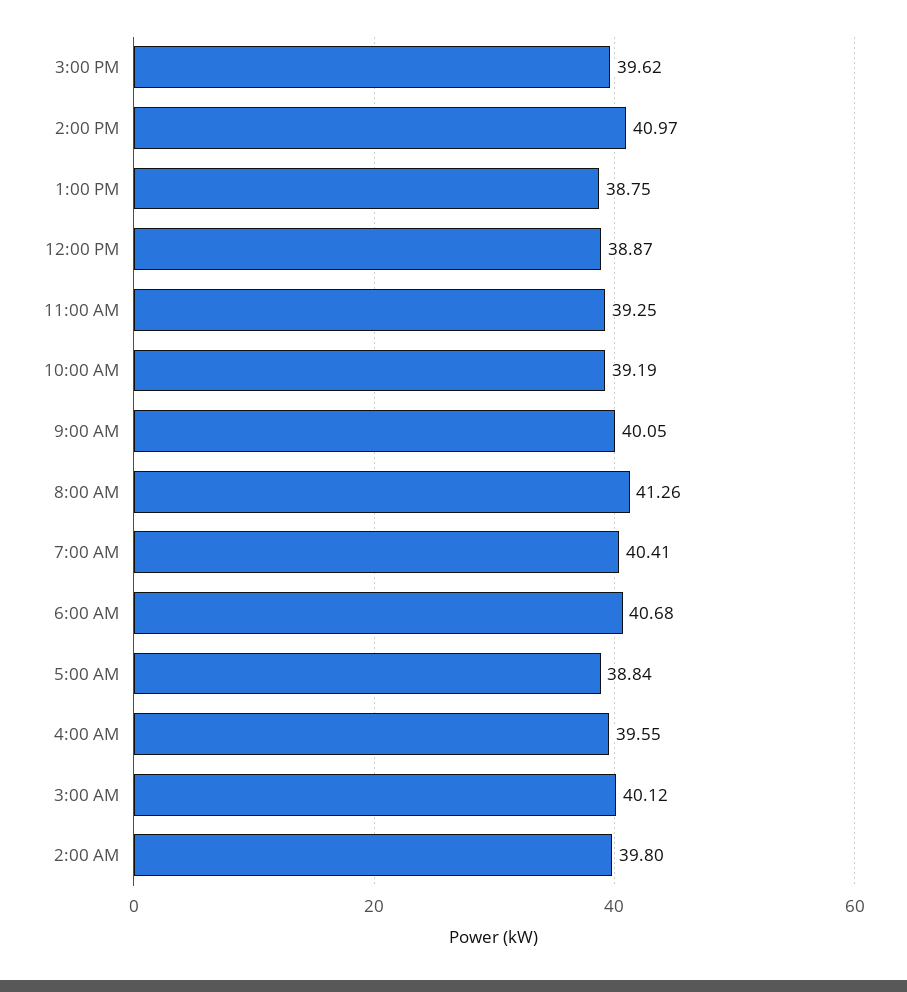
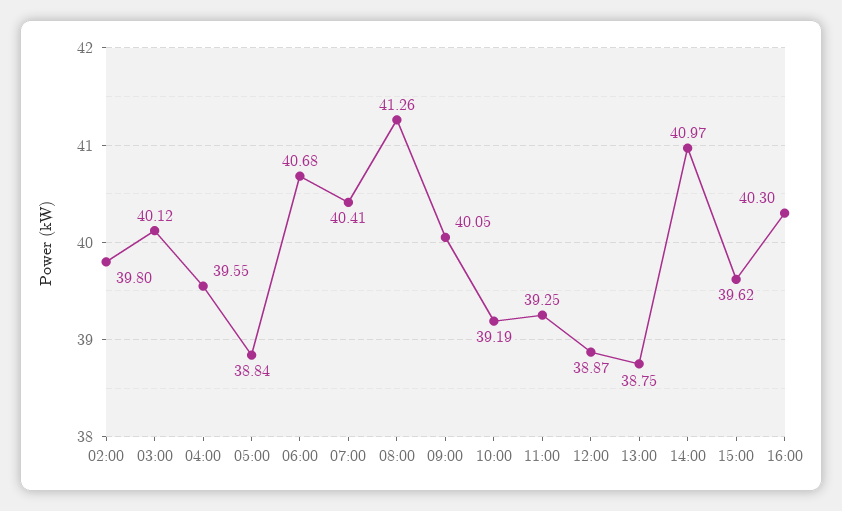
16:00: none -> 40.3

